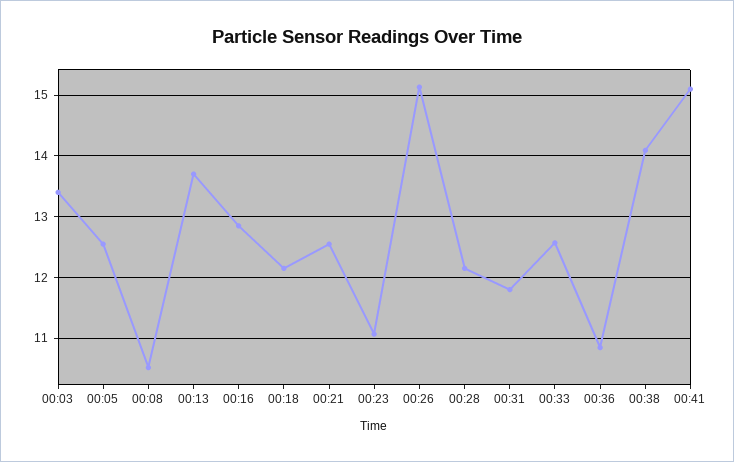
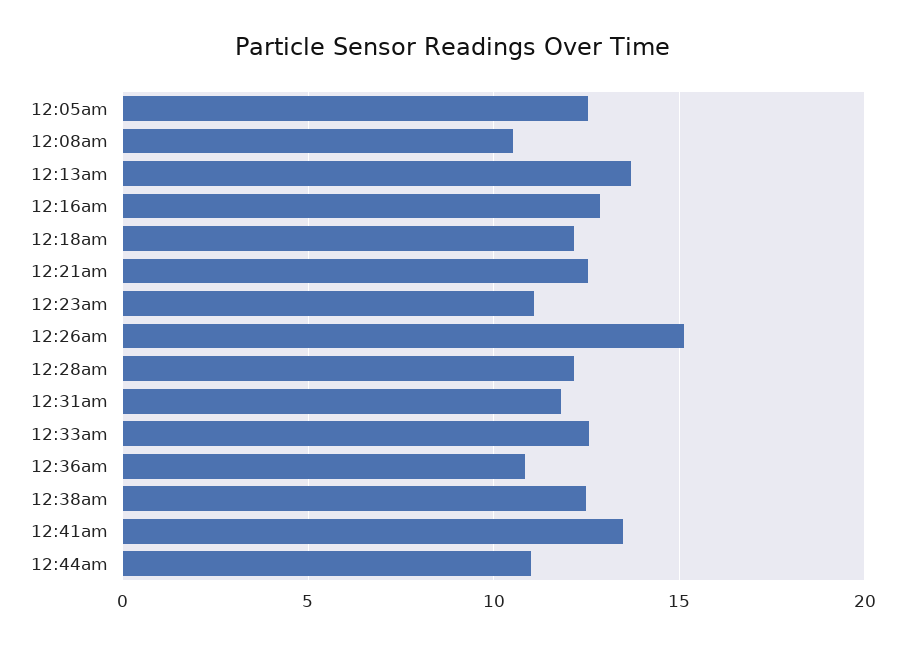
00:03: 13.4 -> none
00:38: 14.1 -> 12.5
00:41: 15.1 -> 13.5
12:44am: none -> 11

